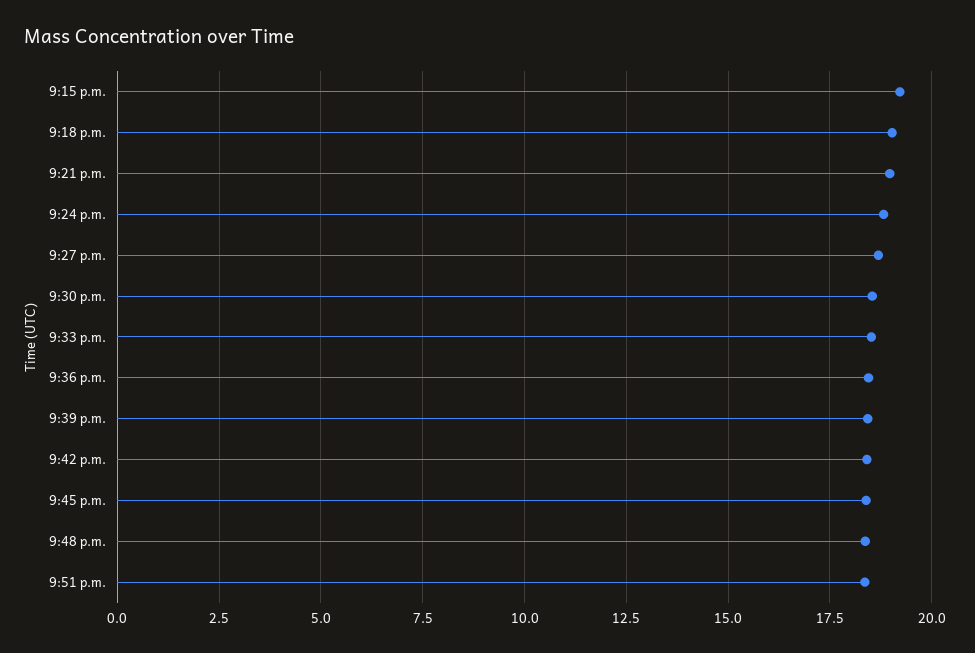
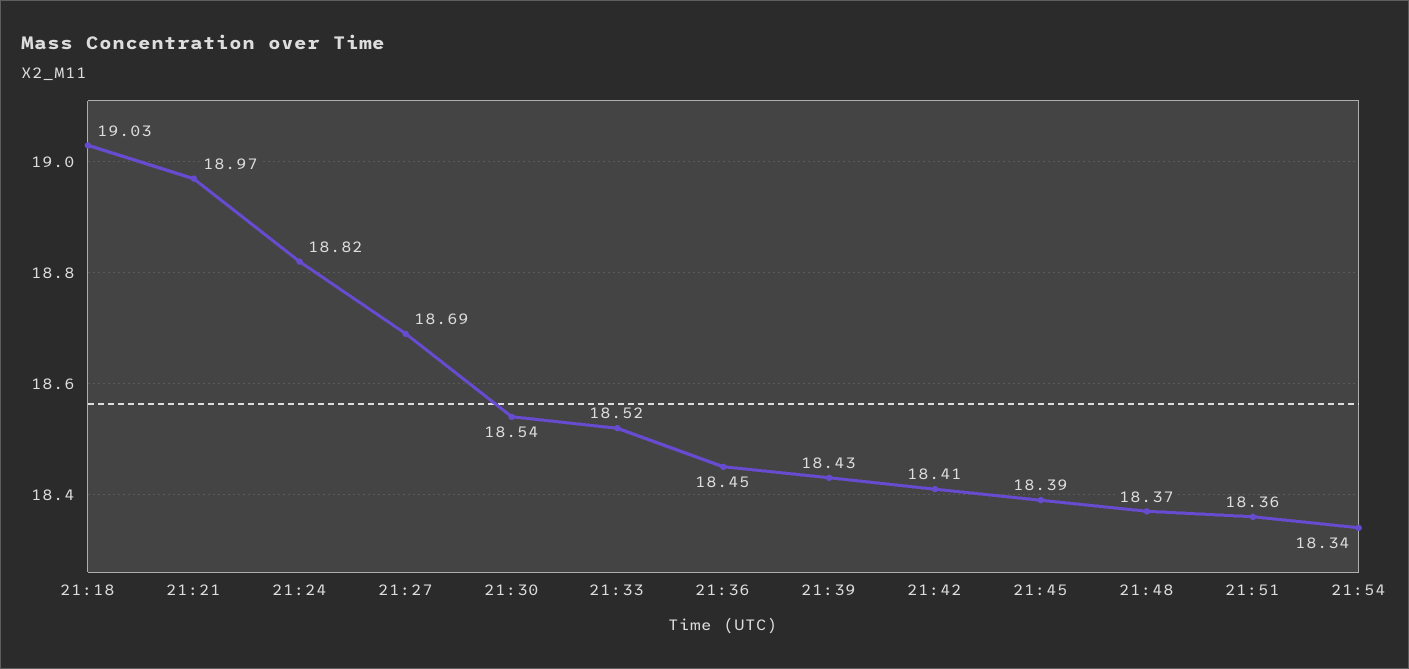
9:15 p.m.: 19.25 -> none
21:54: none -> 18.34

